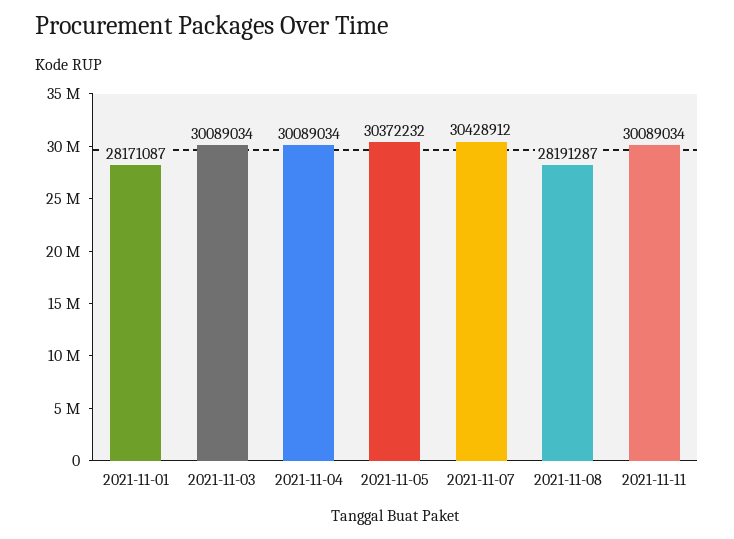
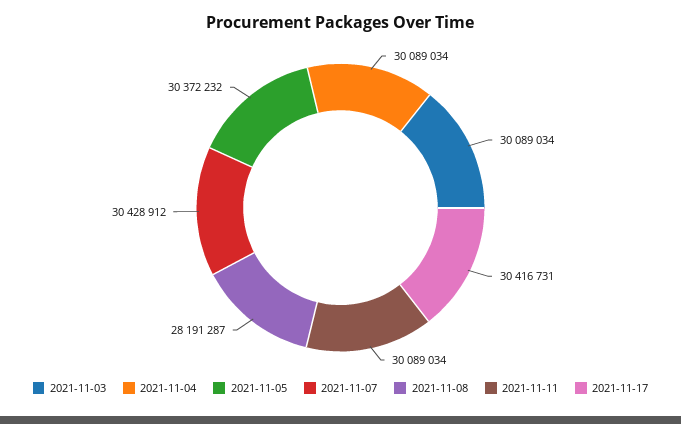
2021-11-01: 28171087 -> none
2021-11-17: none -> 30416731

